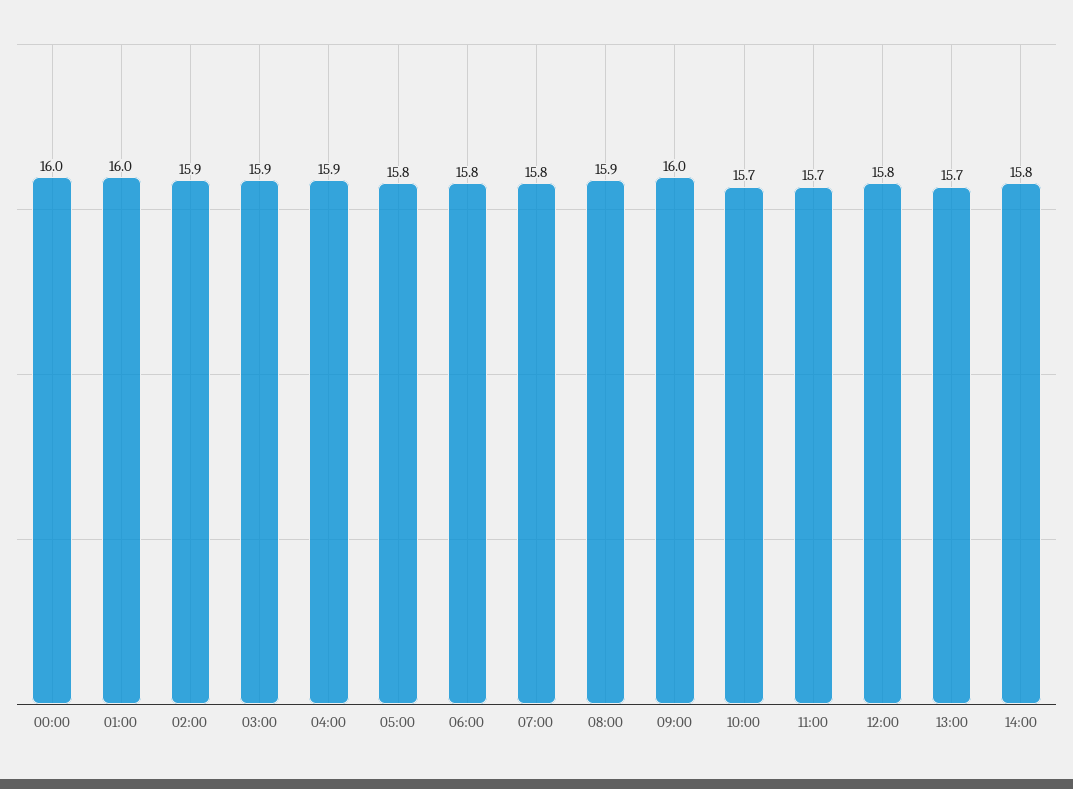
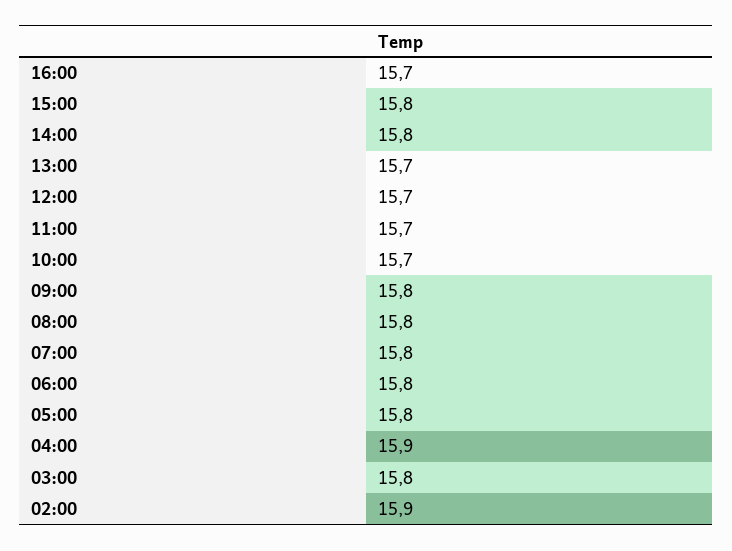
00:00: 16 -> none
01:00: 16 -> none
03:00: 15.9 -> 15.8
08:00: 15.9 -> 15.8
09:00: 16 -> 15.8
12:00: 15.8 -> 15.7
16:00: none -> 15.7
15:00: none -> 15.8

